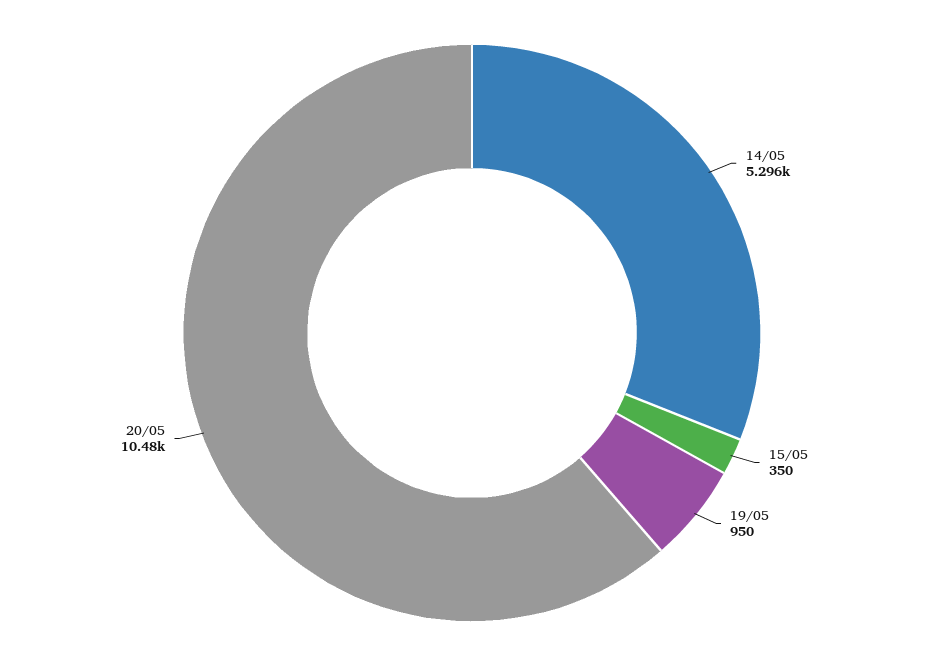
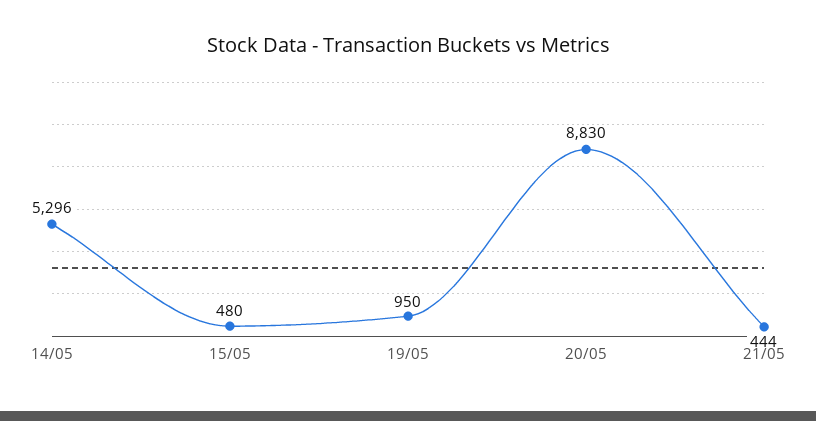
15/05: 350 -> 480
20/05: 10480 -> 8830
21/05: none -> 444

